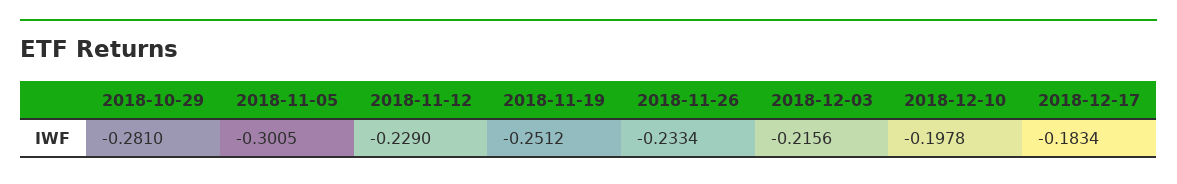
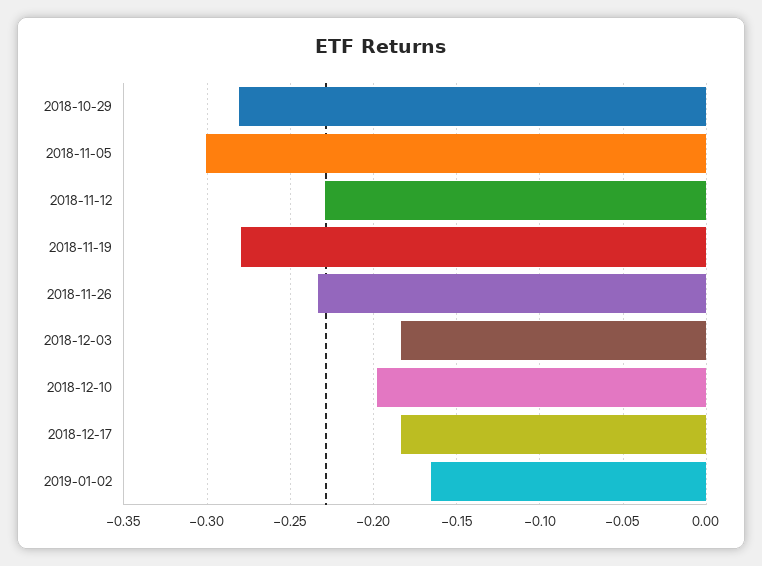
2018-11-19: -0.2512 -> -0.28
2018-12-03: -0.2156 -> -0.185
2019-01-02: none -> -0.165

